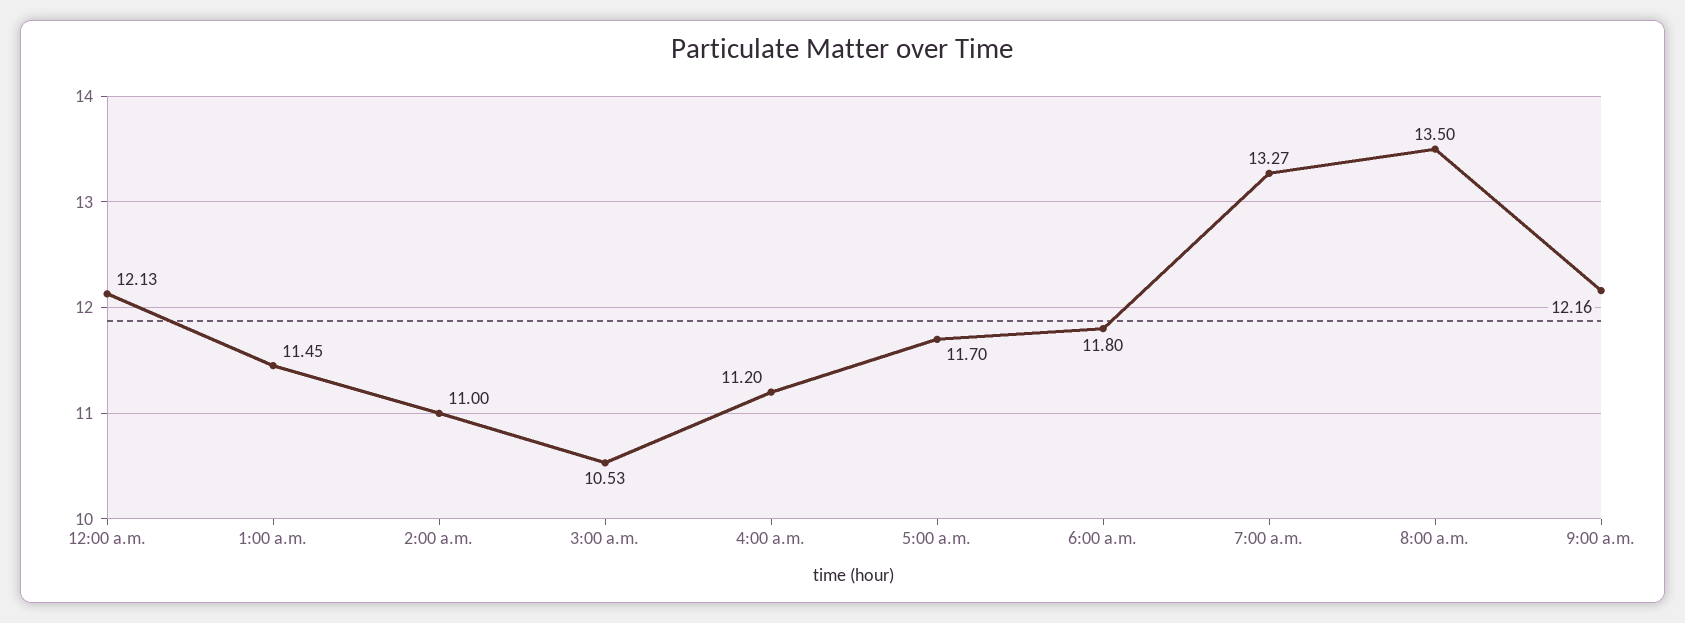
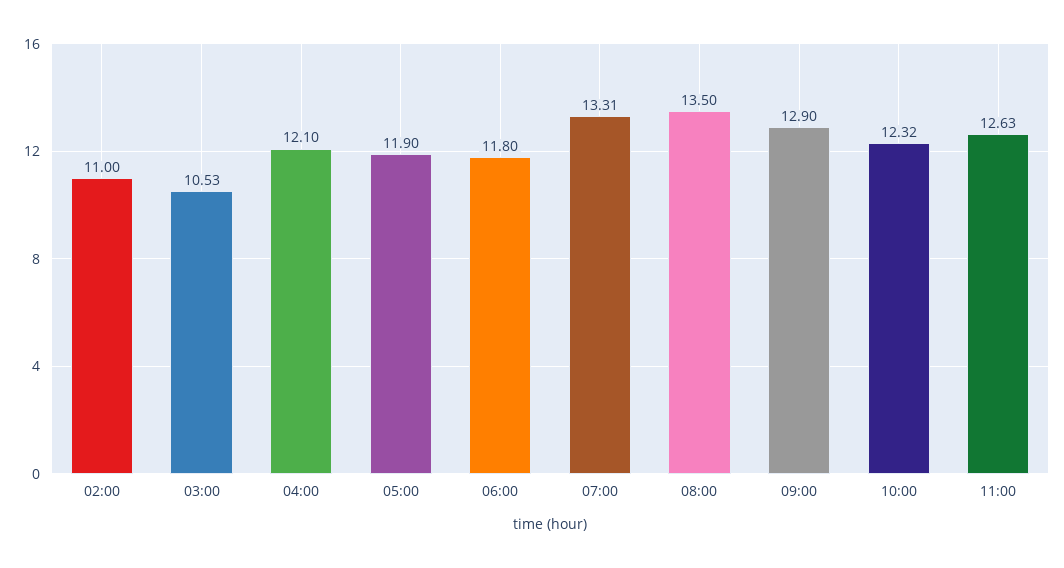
12:00 a.m.: 12.13 -> none
1:00 a.m.: 11.45 -> none
4:00 a.m.: 11.2 -> 12.1
5:00 a.m.: 11.7 -> 11.9
7:00 a.m.: 13.27 -> 13.31
9:00 a.m.: 12.16 -> 12.9
10:00: none -> 12.32
11:00: none -> 12.63

